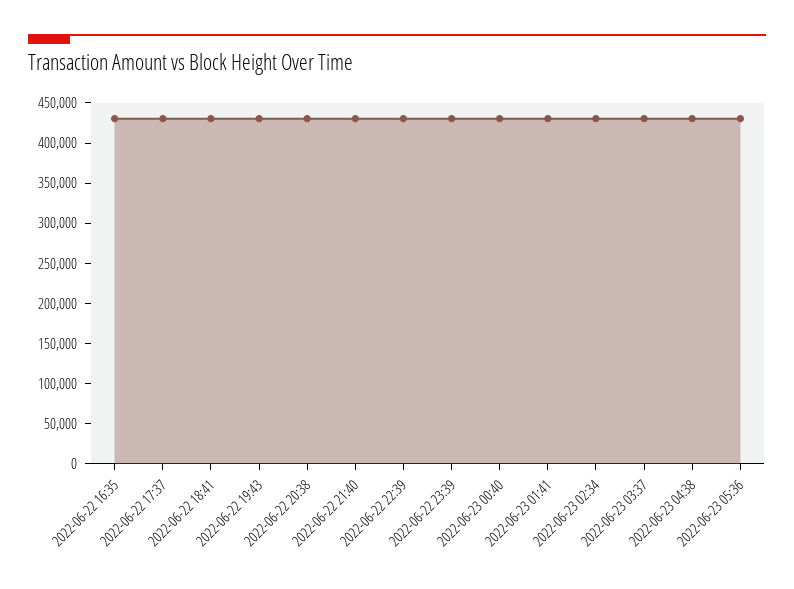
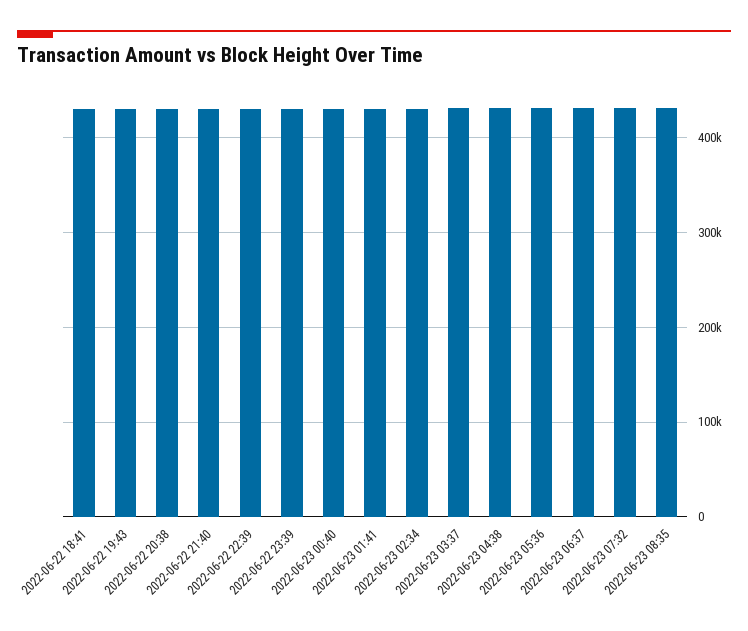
2022-06-22 16:35: 430000 -> none
2022-06-22 17:37: 430000 -> none
2022-06-23 06:37: none -> 430000
2022-06-23 07:32: none -> 430000
2022-06-23 08:35: none -> 430000

